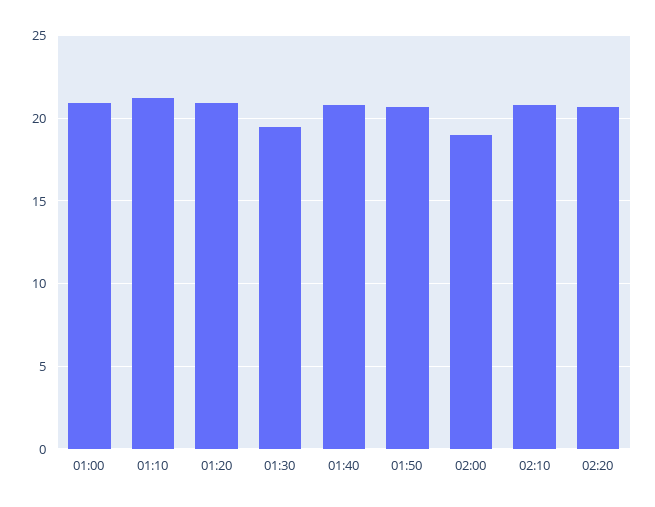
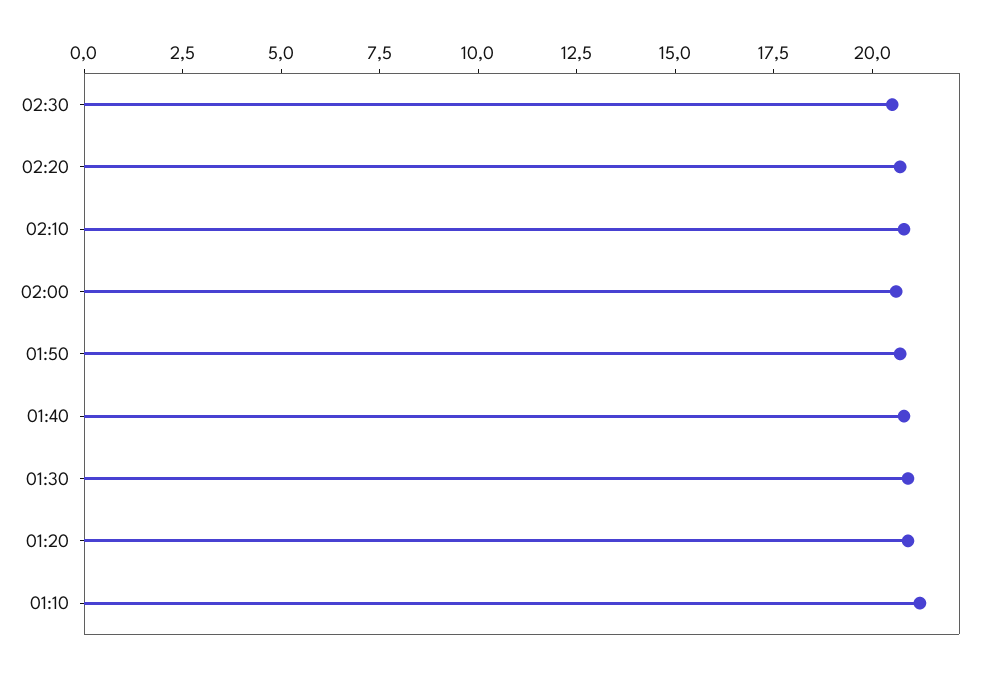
01:00: 21 -> none
01:30: 19.5 -> 21
02:00: 19 -> 20.5
02:30: none -> 20.5

